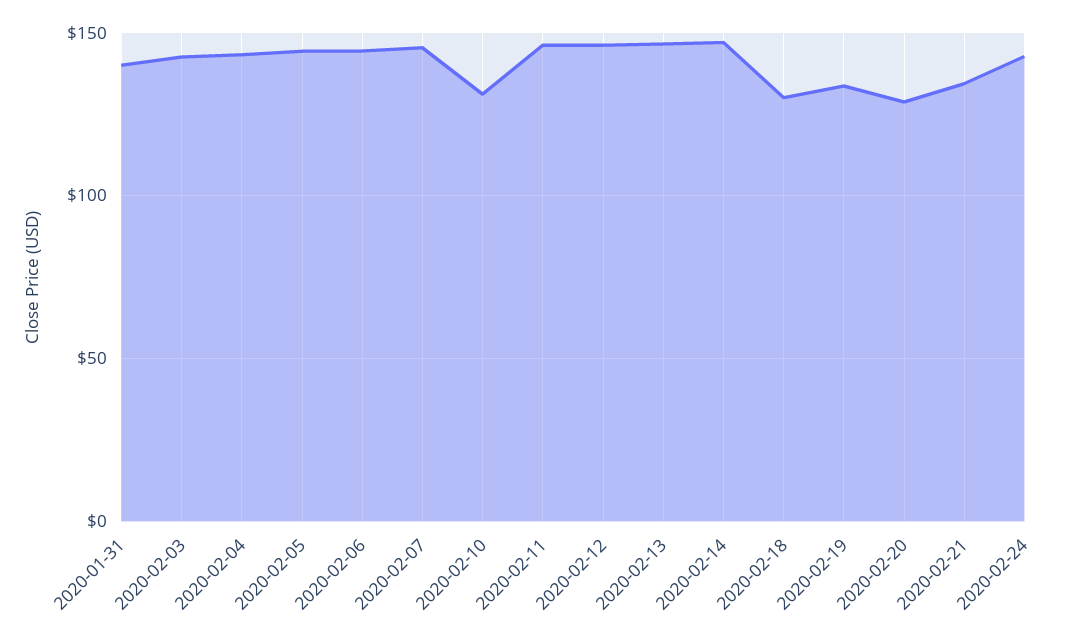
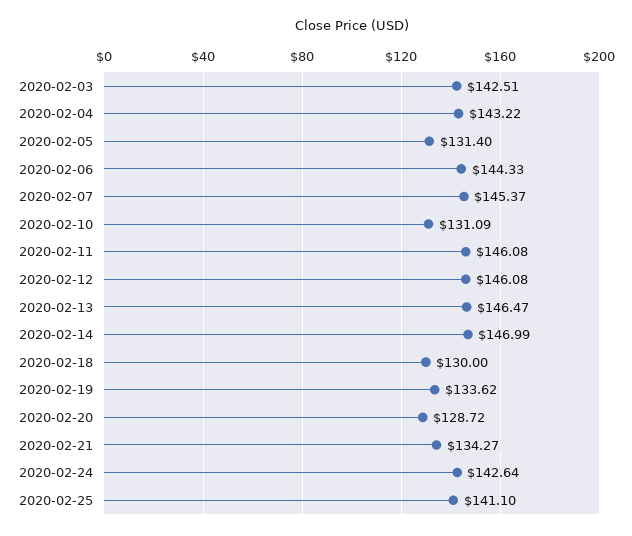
2020-01-31: 140 -> none
2020-02-05: 145 -> 131.4
2020-02-25: none -> 141.1

